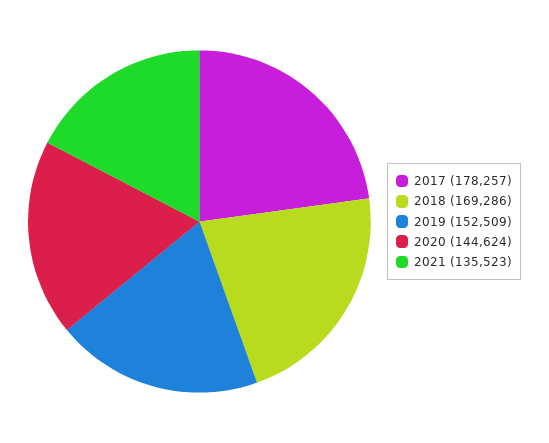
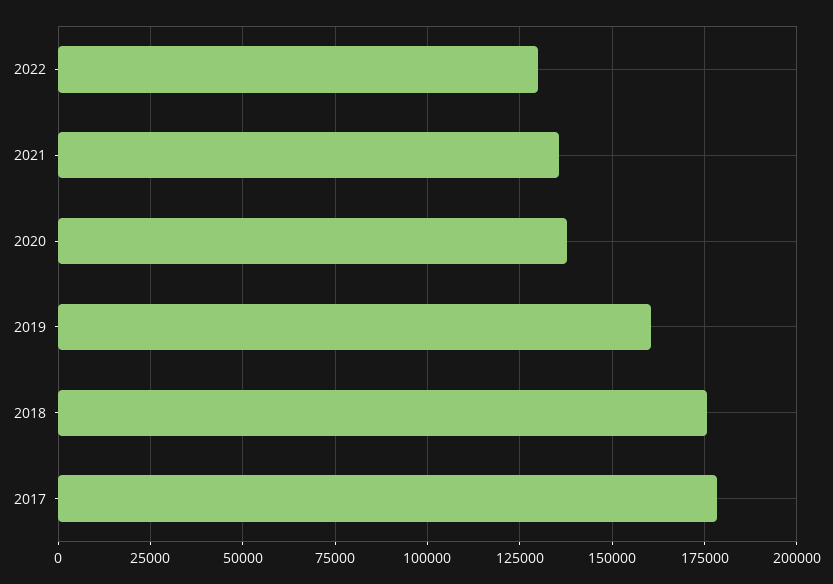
2018: 169286 -> 175000
2019: 152509 -> 160000
2020: 144624 -> 137500
2022: none -> 130000

